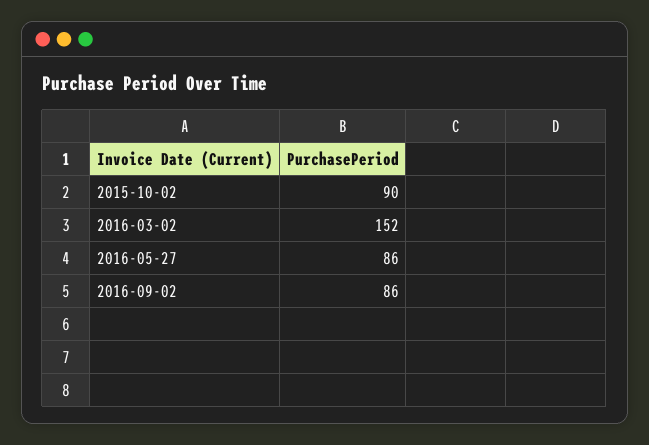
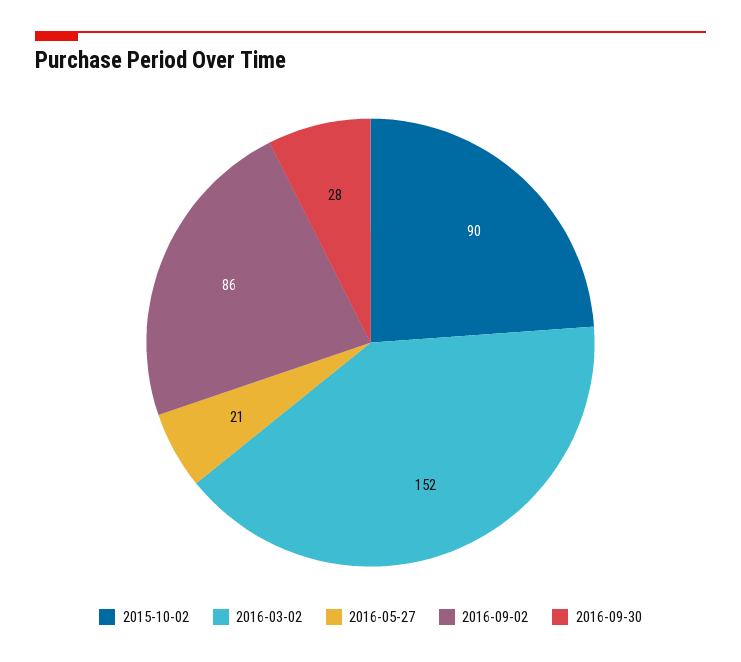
2016-05-27: 86 -> 21
2016-09-30: none -> 28

